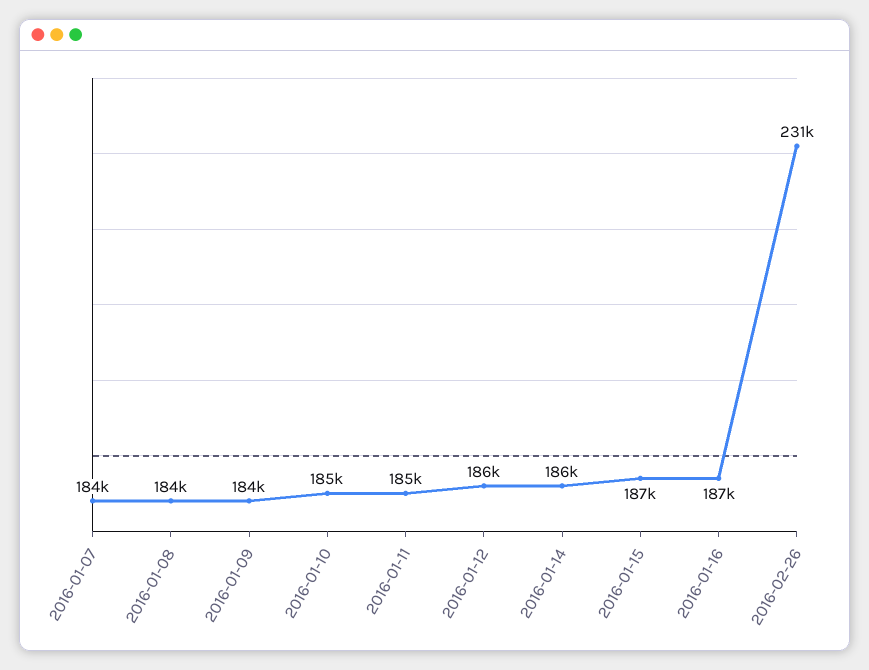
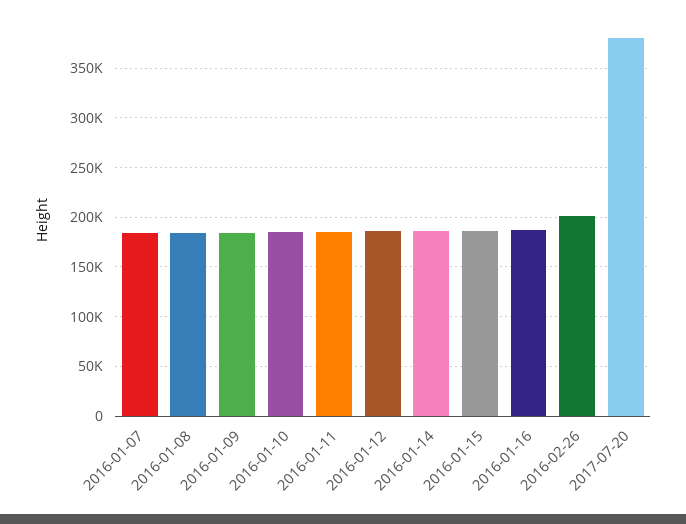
2016-02-26: 231000 -> 200000
2017-07-20: none -> 380000

